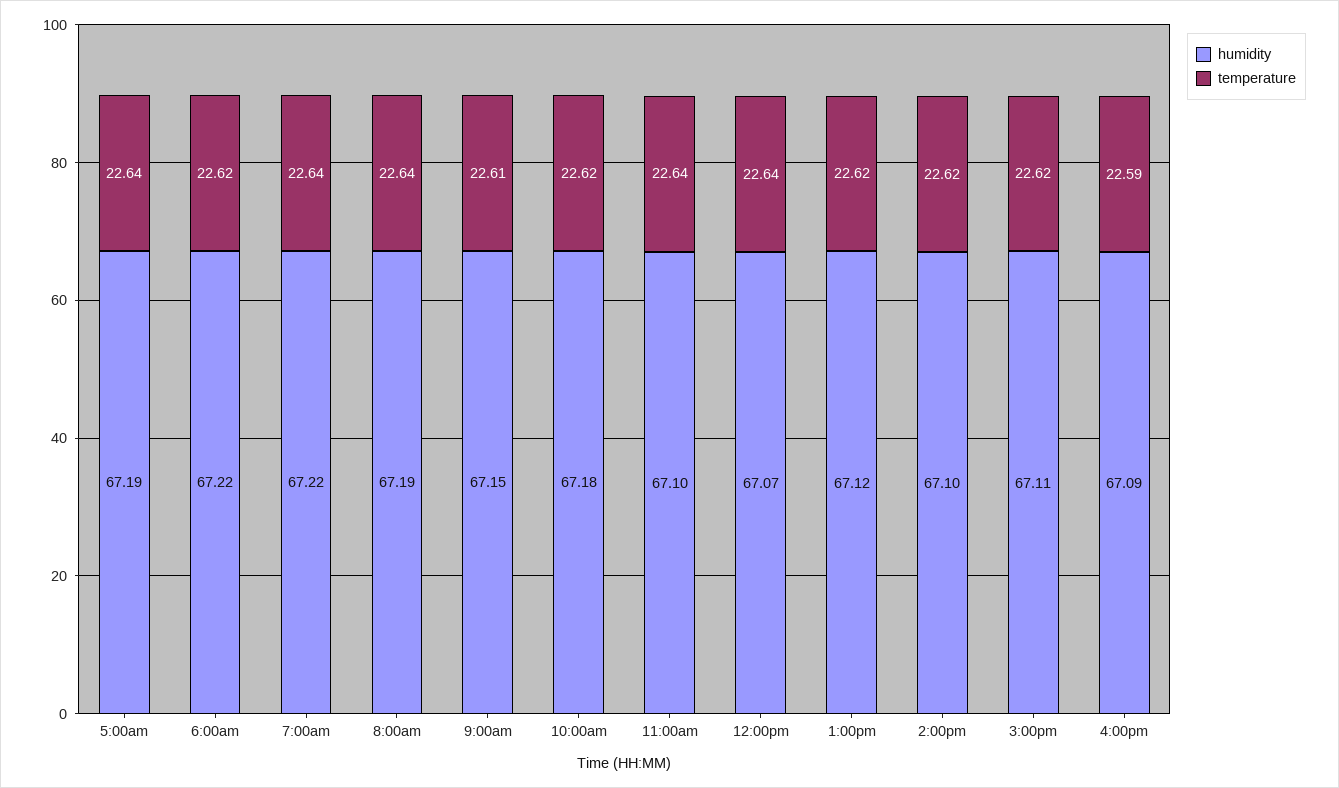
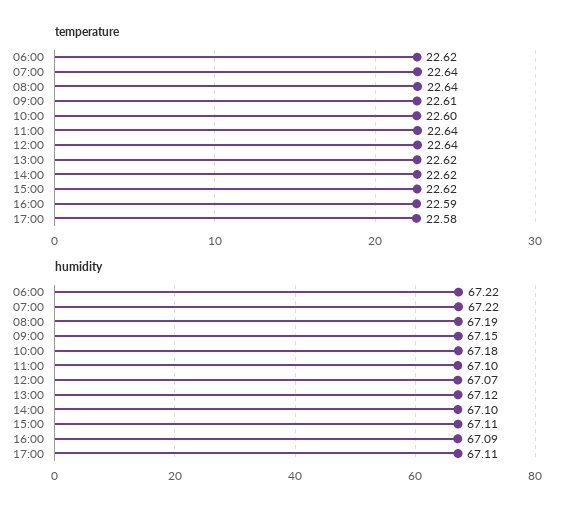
humidity, 5:00am: 67.19 -> none
temperature, 5:00am: 22.64 -> none
temperature, 10:00am: 22.62 -> 22.6
temperature, 17:00: none -> 22.58
humidity, 17:00: none -> 67.11

